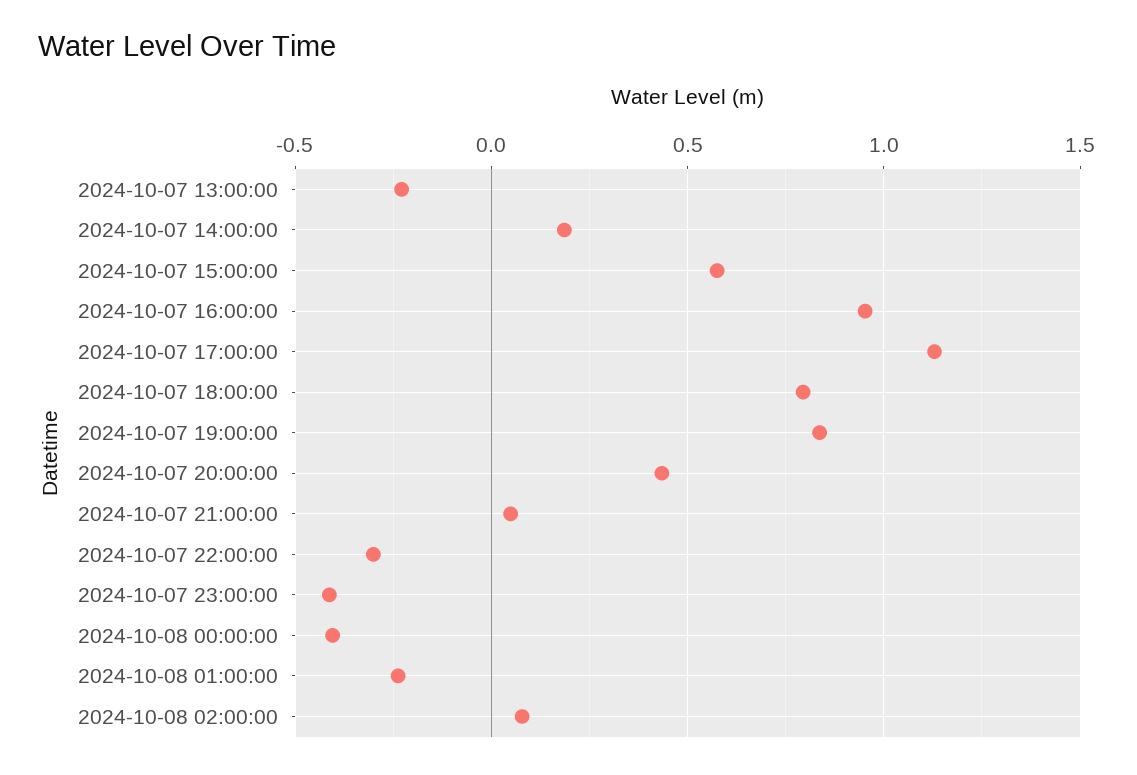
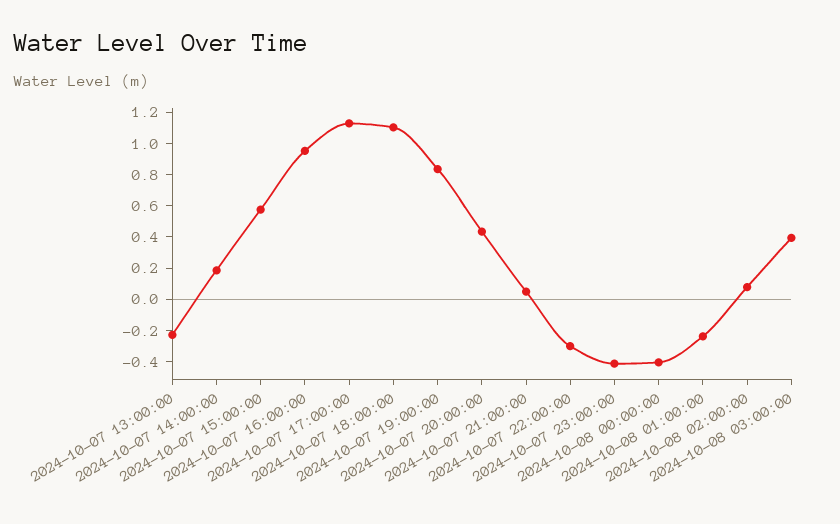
2024-10-07 18:00:00: 0.8 -> 1.1
2024-10-08 03:00:00: none -> 0.4

